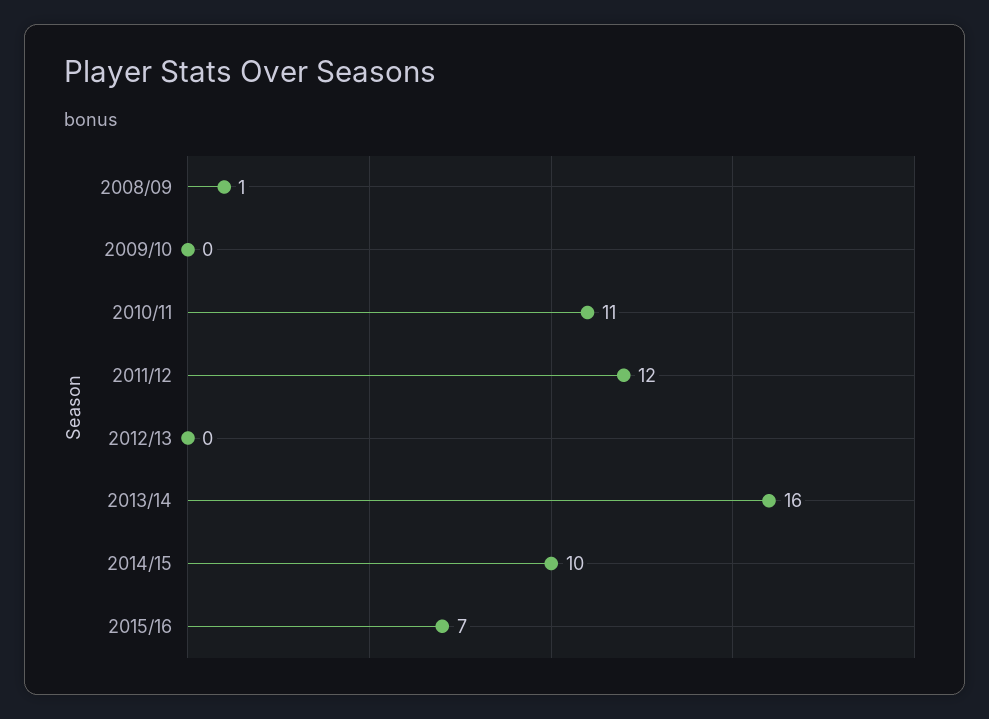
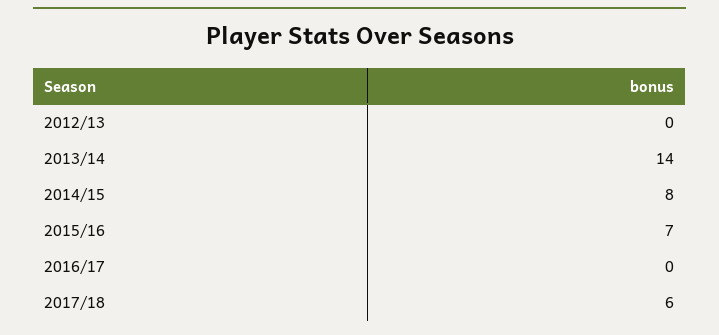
2008/09: 1 -> none
2009/10: 0 -> none
2010/11: 11 -> none
2011/12: 12 -> none
2013/14: 16 -> 14
2014/15: 10 -> 8
2016/17: none -> 0
2017/18: none -> 6

